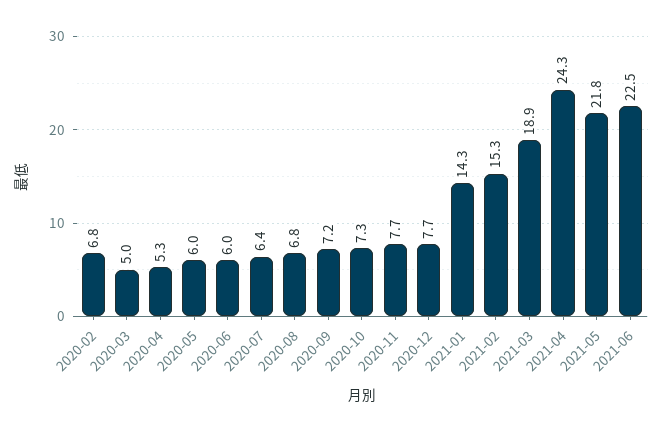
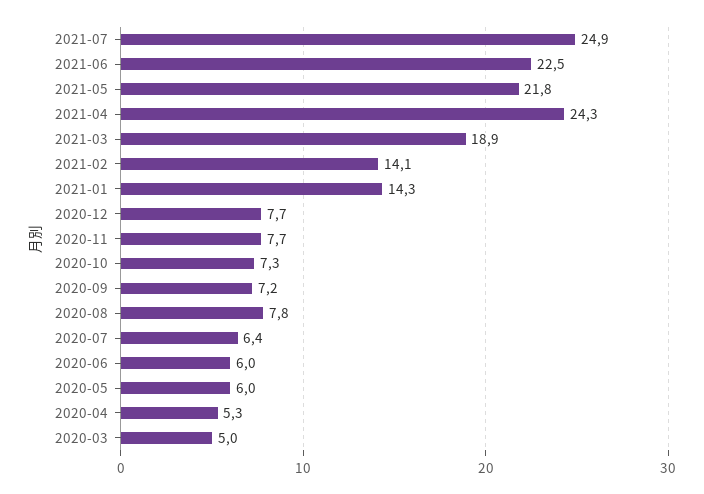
2020-02: 6.8 -> none
2020-08: 6.8 -> 7.8
2021-02: 15.3 -> 14.1
2021-07: none -> 24.9

